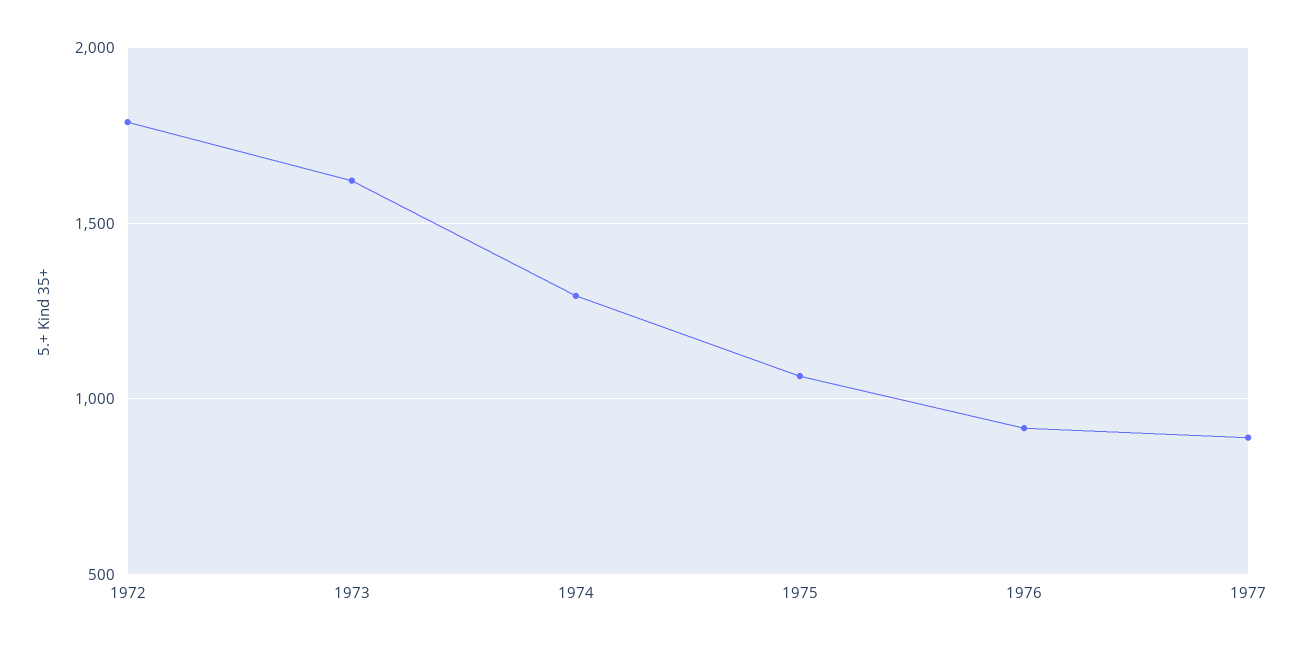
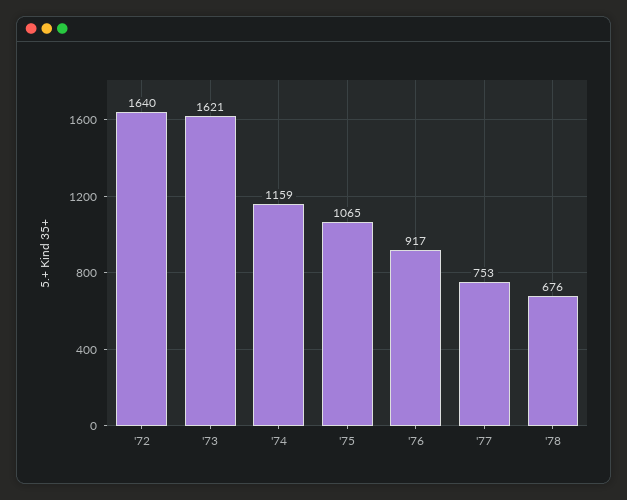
1972: 1800 -> 1640
1974: 1300 -> 1159
1977: 900 -> 753
'78: none -> 676

